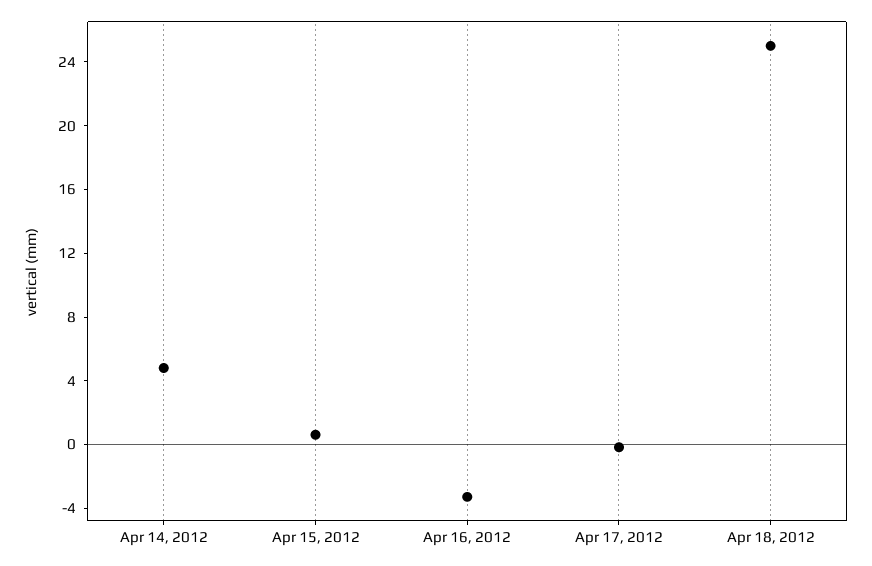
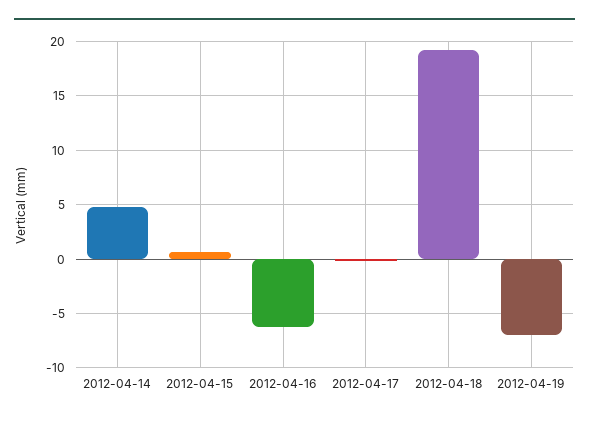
Apr 16, 2012: -3 -> -6
Apr 18, 2012: 25 -> 19
2012-04-19: none -> -7

